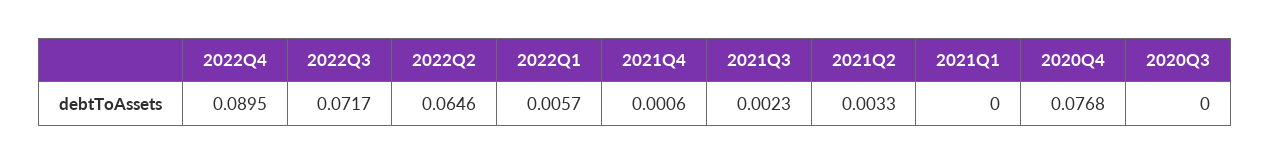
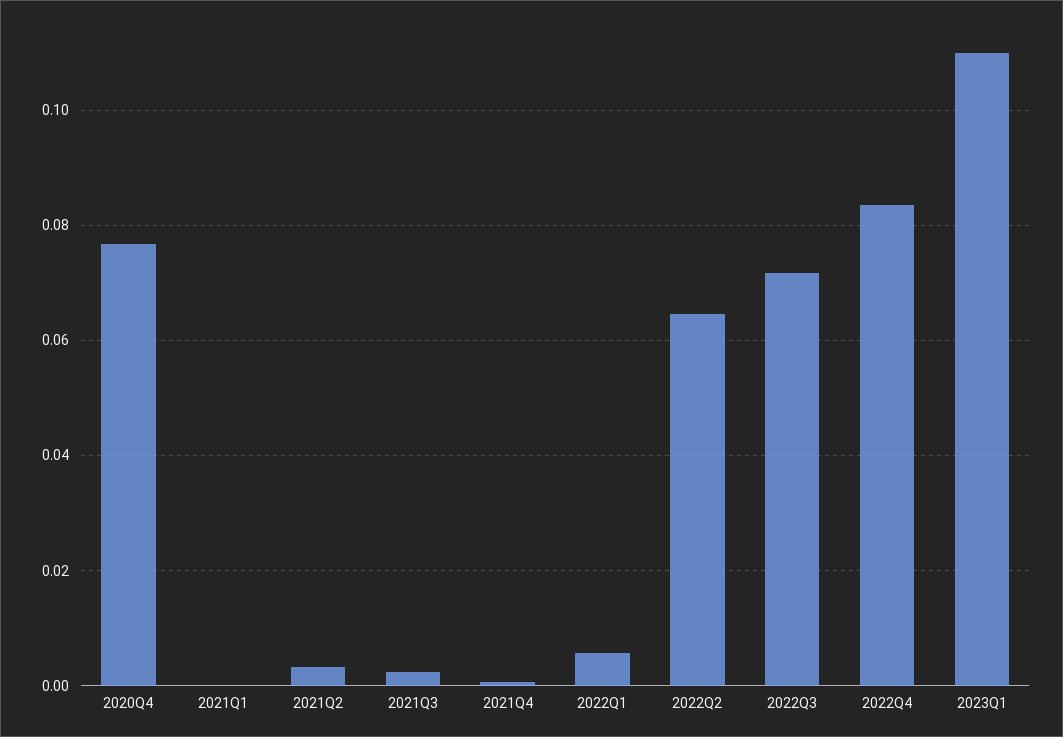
2022Q4: 0.0895 -> 0.084
2020Q3: 0 -> none
2023Q1: none -> 0.11

